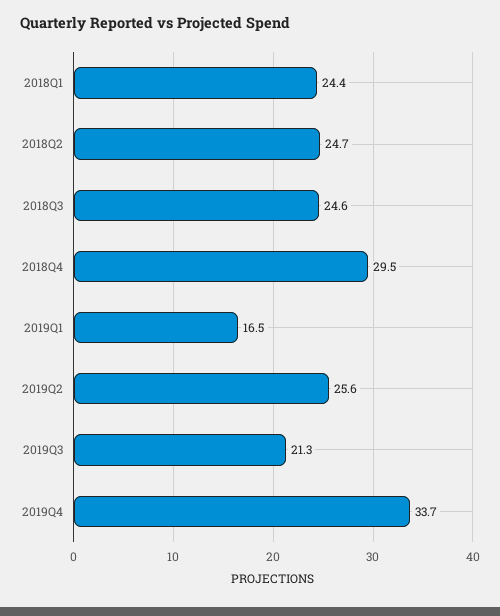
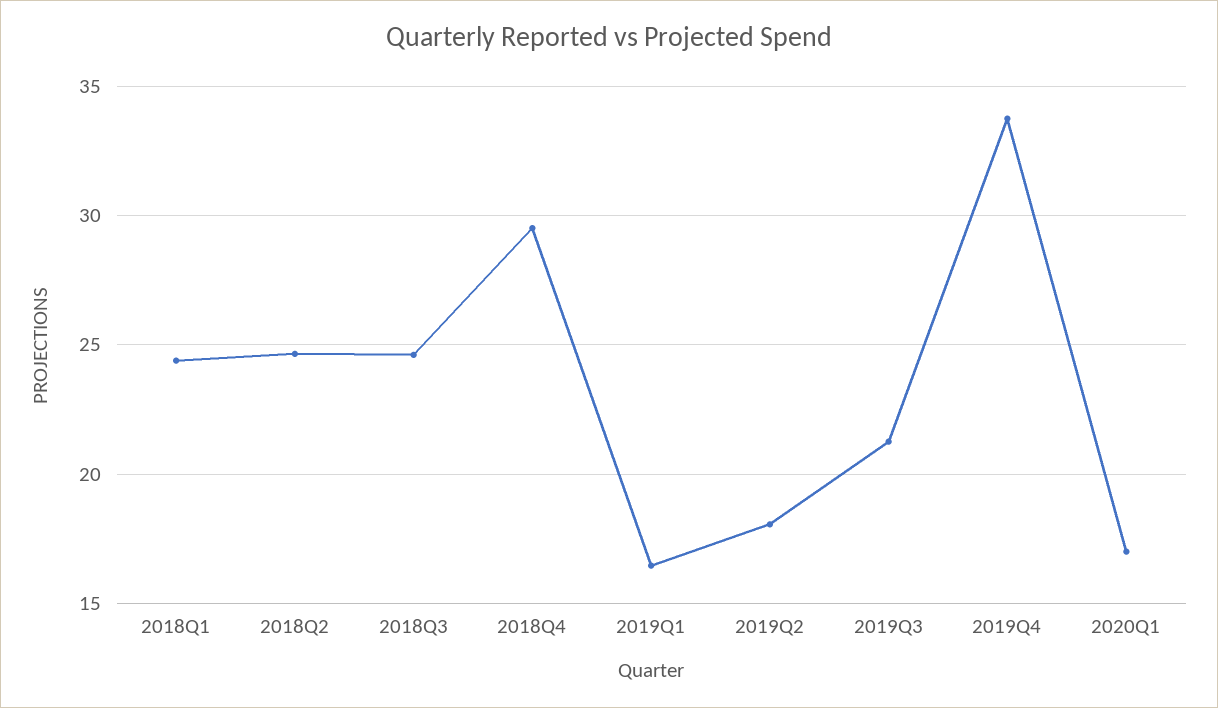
2019Q2: 25.6 -> 18
2020Q1: none -> 17

